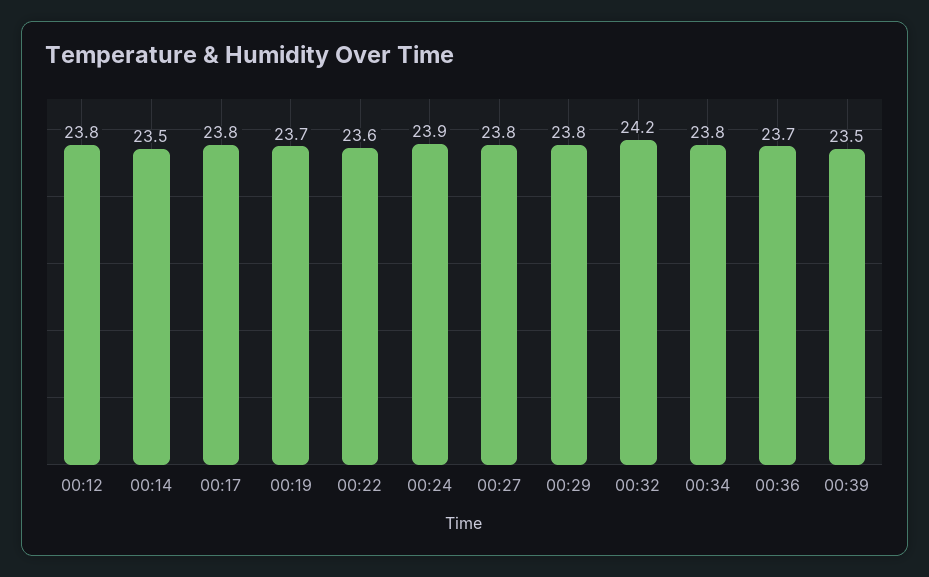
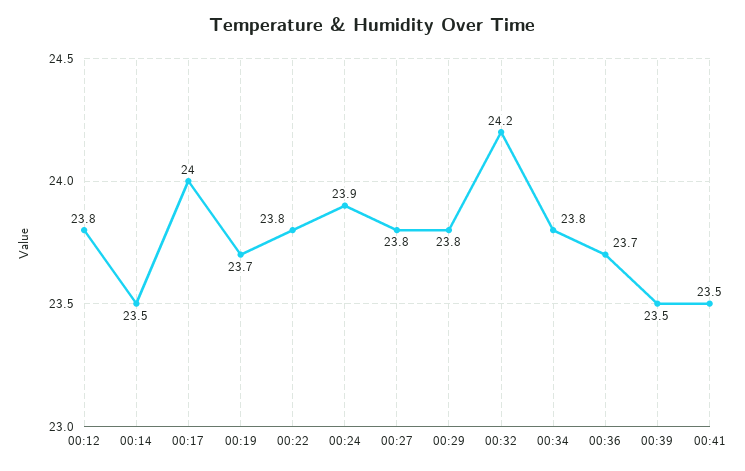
00:17: 23.8 -> 24
00:22: 23.6 -> 23.8
00:41: none -> 23.5

